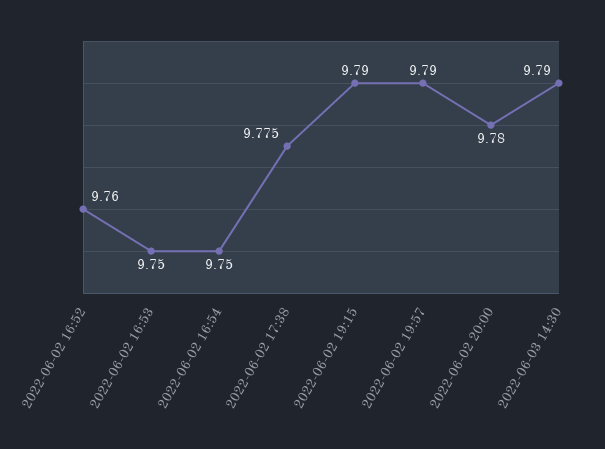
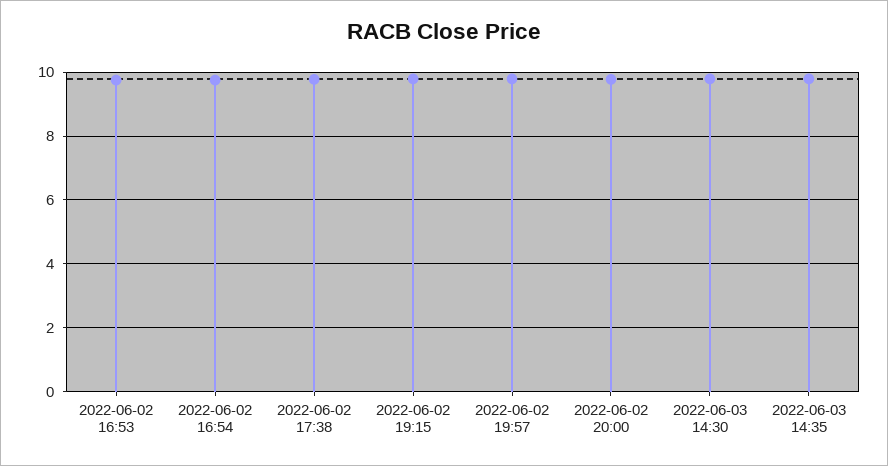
2022-06-02 16:52: 9.76 -> none
2022-06-03 14:35: none -> 9.8

